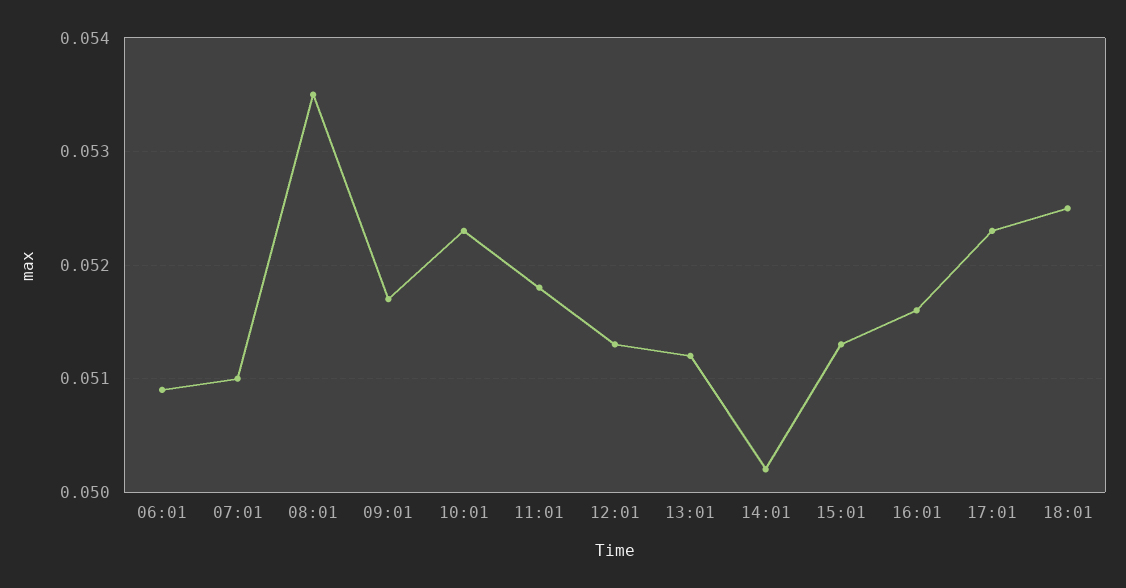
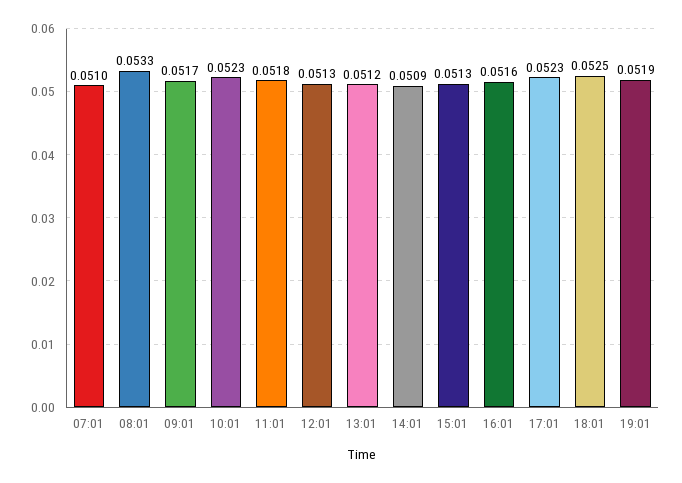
06:01: 0.0509 -> none
08:01: 0.0535 -> 0.0533
14:01: 0.0502 -> 0.0509
19:01: none -> 0.0519

